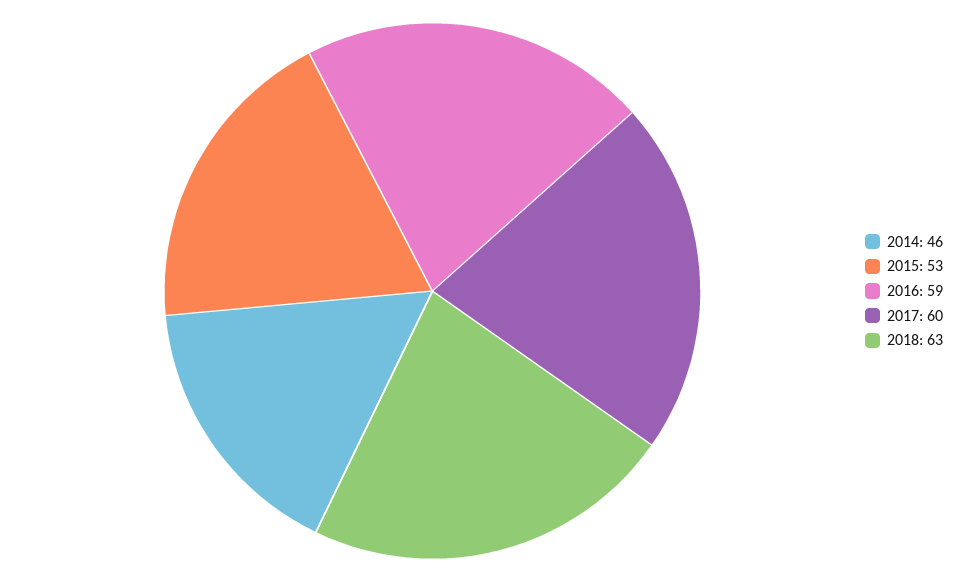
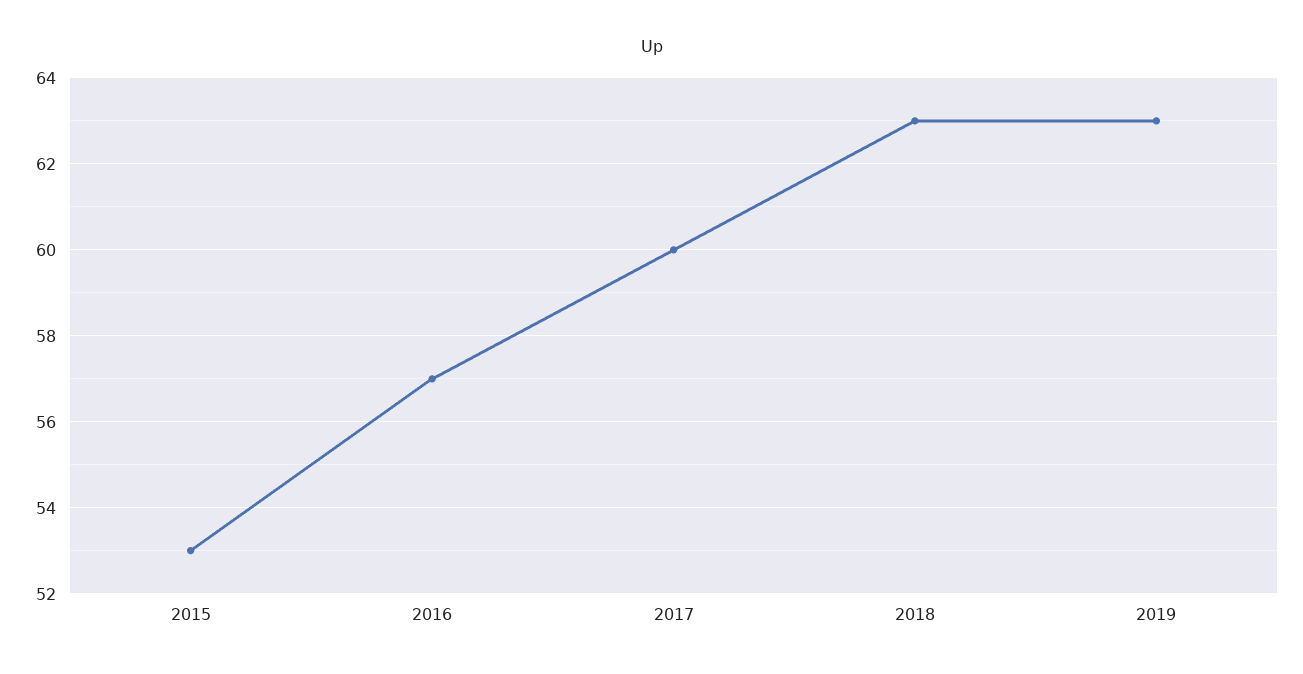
2014: 46 -> none
2016: 59 -> 57
2019: none -> 63

